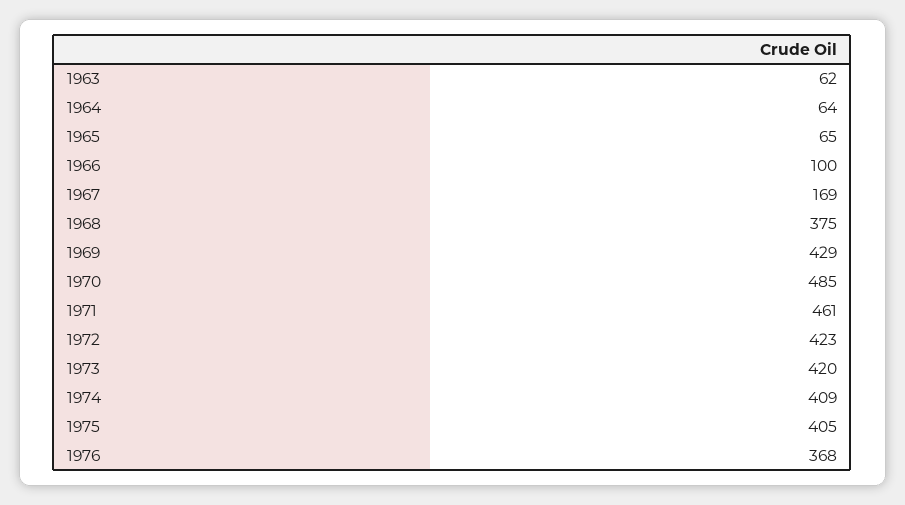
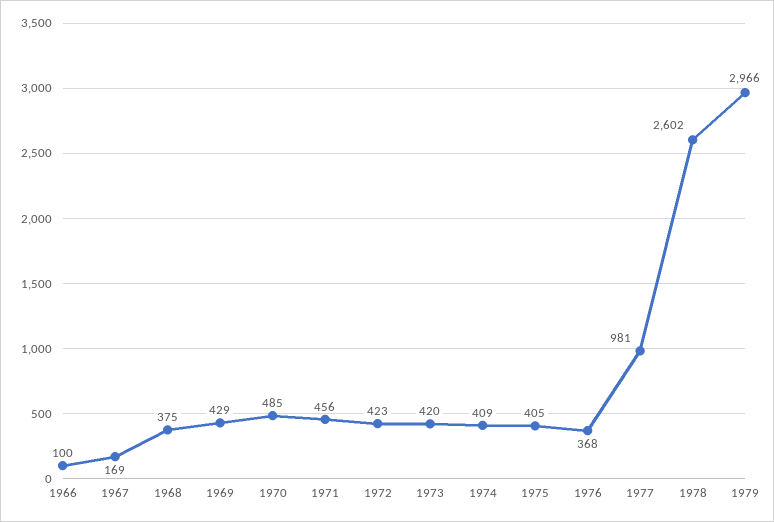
1963: 62 -> none
1964: 64 -> none
1965: 65 -> none
1971: 461 -> 456
1977: none -> 981
1978: none -> 2602
1979: none -> 2966

